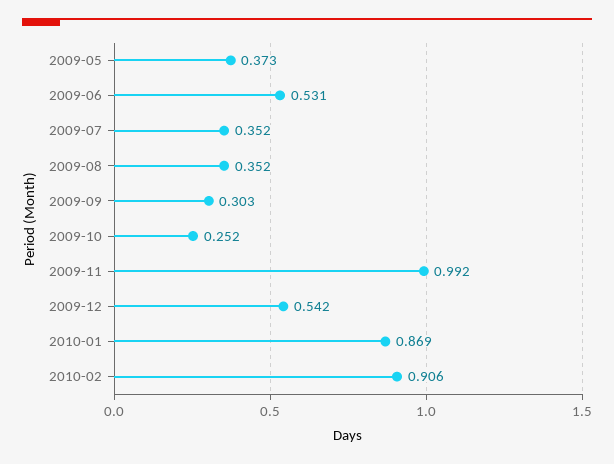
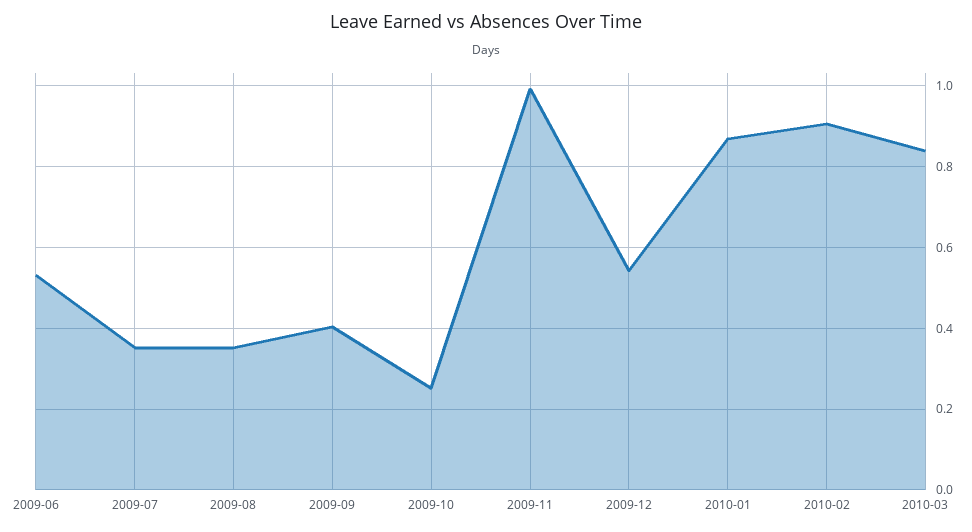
2009-05: 0.373 -> none
2009-09: 0.303 -> 0.4
2010-03: none -> 0.84

